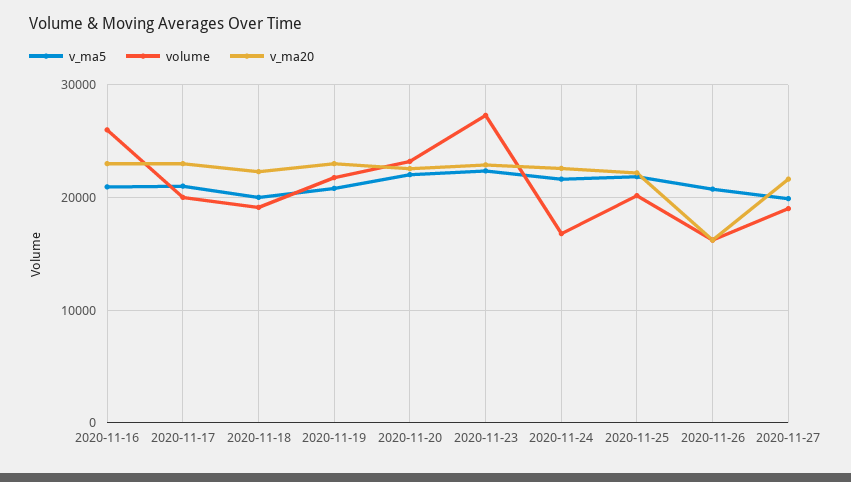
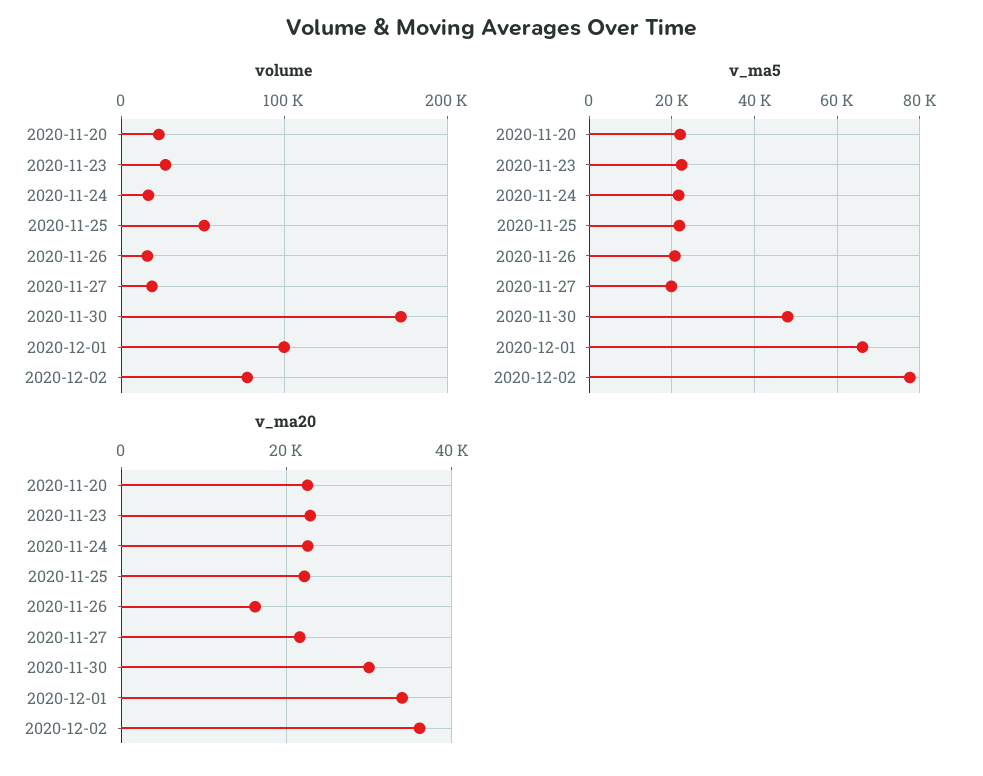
v_ma5, 2020-11-16: 21000 -> none
volume, 2020-11-16: 26000 -> none
v_ma20, 2020-11-16: 23000 -> none
v_ma5, 2020-11-17: 21000 -> none
volume, 2020-11-17: 20000 -> none
v_ma20, 2020-11-17: 23000 -> none
v_ma5, 2020-11-18: 20000 -> none
volume, 2020-11-18: 19000 -> none
v_ma20, 2020-11-18: 22000 -> none
v_ma5, 2020-11-19: 21000 -> none
volume, 2020-11-19: 22000 -> none
v_ma20, 2020-11-19: 23000 -> none
volume, 2020-11-25: 20000 -> 50000
volume, 2020-11-30: none -> 170000
volume, 2020-12-01: none -> 100000
volume, 2020-12-02: none -> 80000
v_ma5, 2020-11-30: none -> 48000
v_ma5, 2020-12-01: none -> 66000
v_ma5, 2020-12-02: none -> 78000
v_ma20, 2020-11-30: none -> 30000
v_ma20, 2020-12-01: none -> 34000
v_ma20, 2020-12-02: none -> 36000

